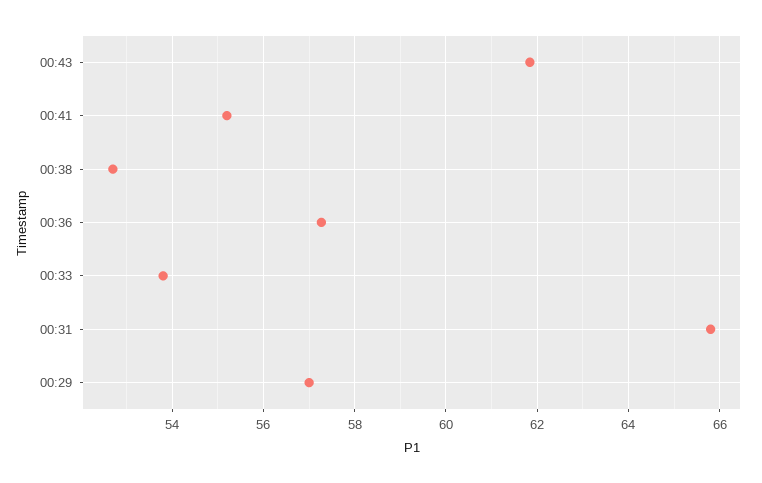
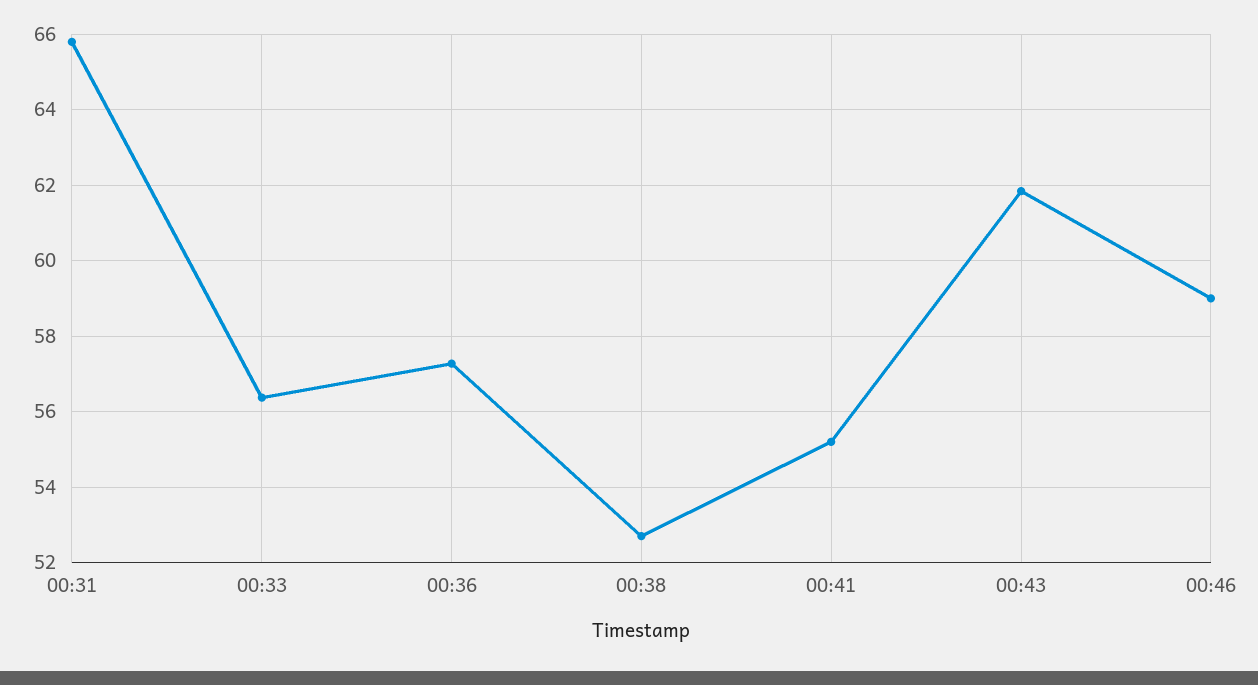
00:33: 53.8 -> 56.4
00:29: 57 -> none
00:46: none -> 59

